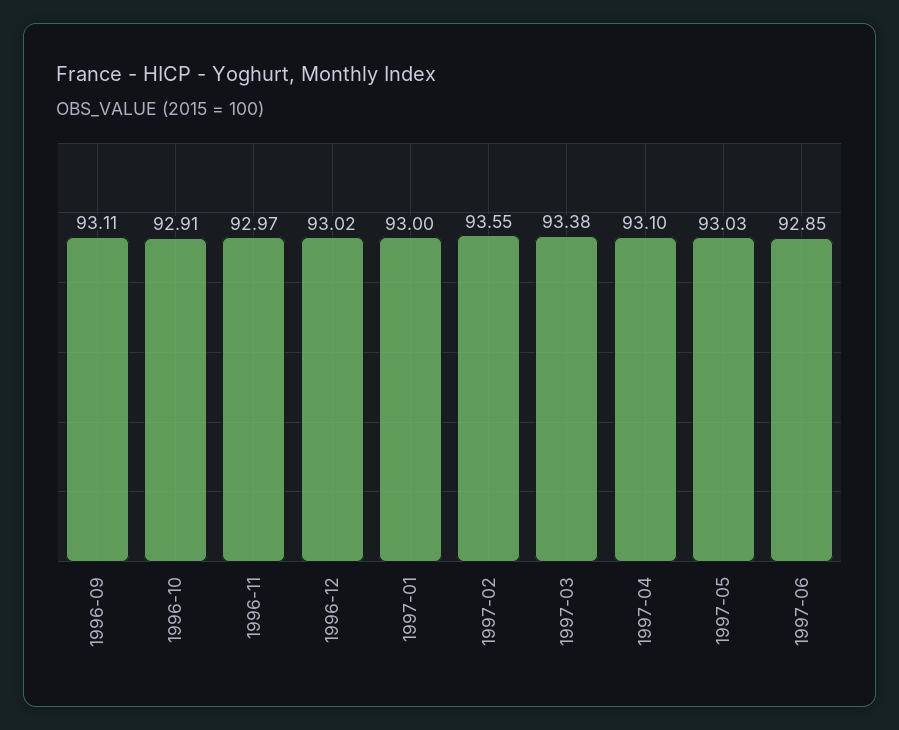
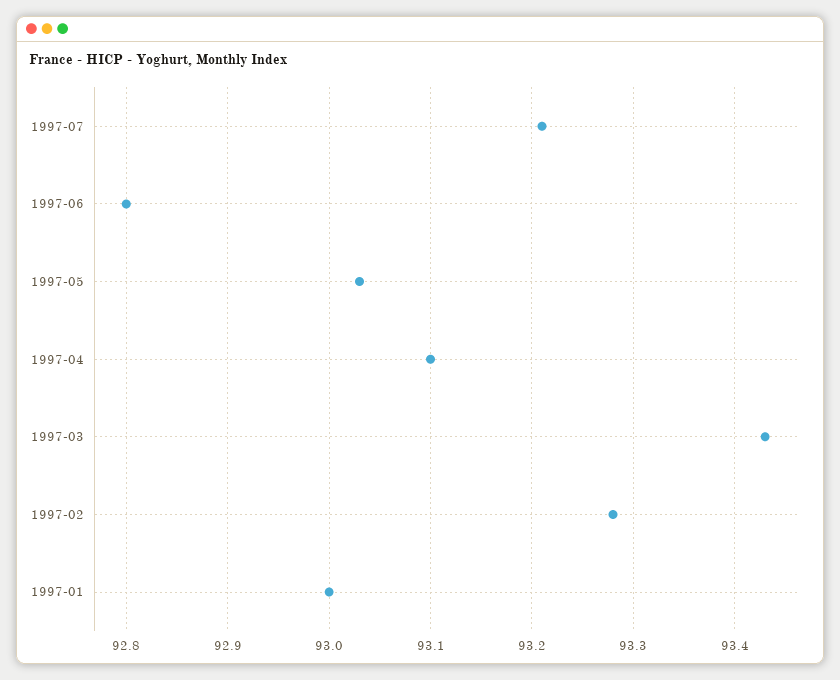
1996-09: 93.11 -> none
1996-10: 92.91 -> none
1996-11: 92.97 -> none
1996-12: 93.02 -> none
1997-02: 93.55 -> 93.28
1997-03: 93.38 -> 93.43
1997-06: 92.85 -> 92.8
1997-07: none -> 93.21

